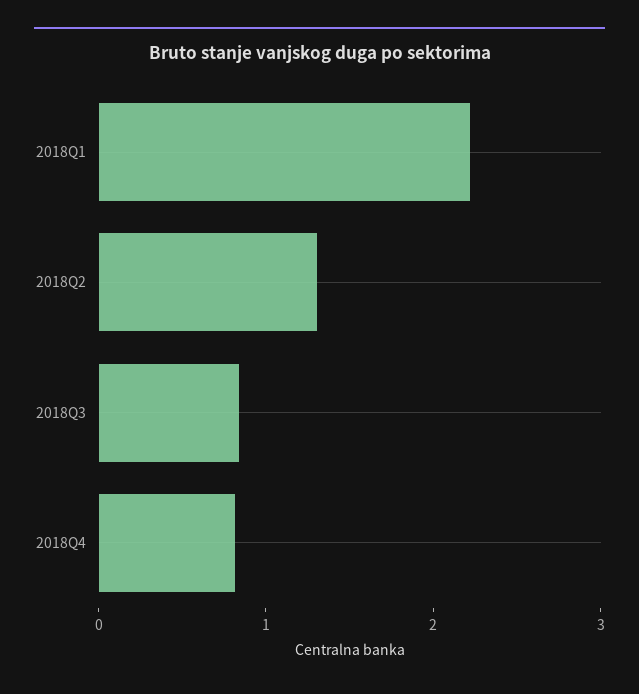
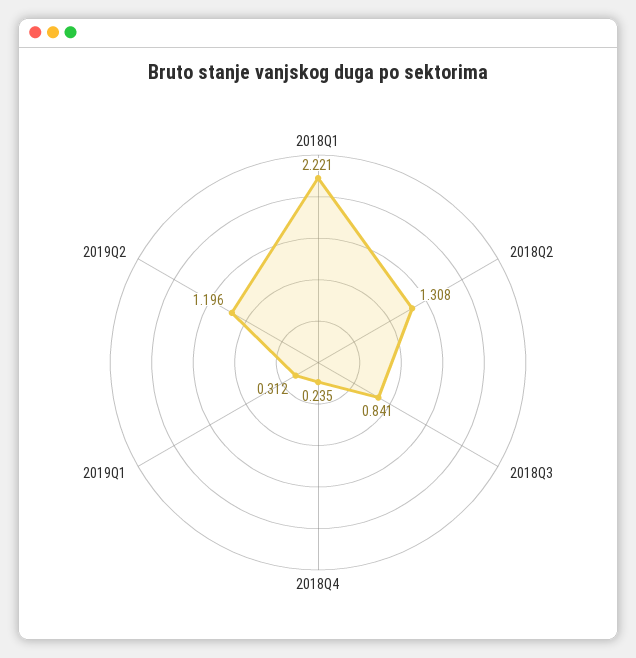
2018Q4: 0.8 -> 0.235
2019Q1: none -> 0.312
2019Q2: none -> 1.196

